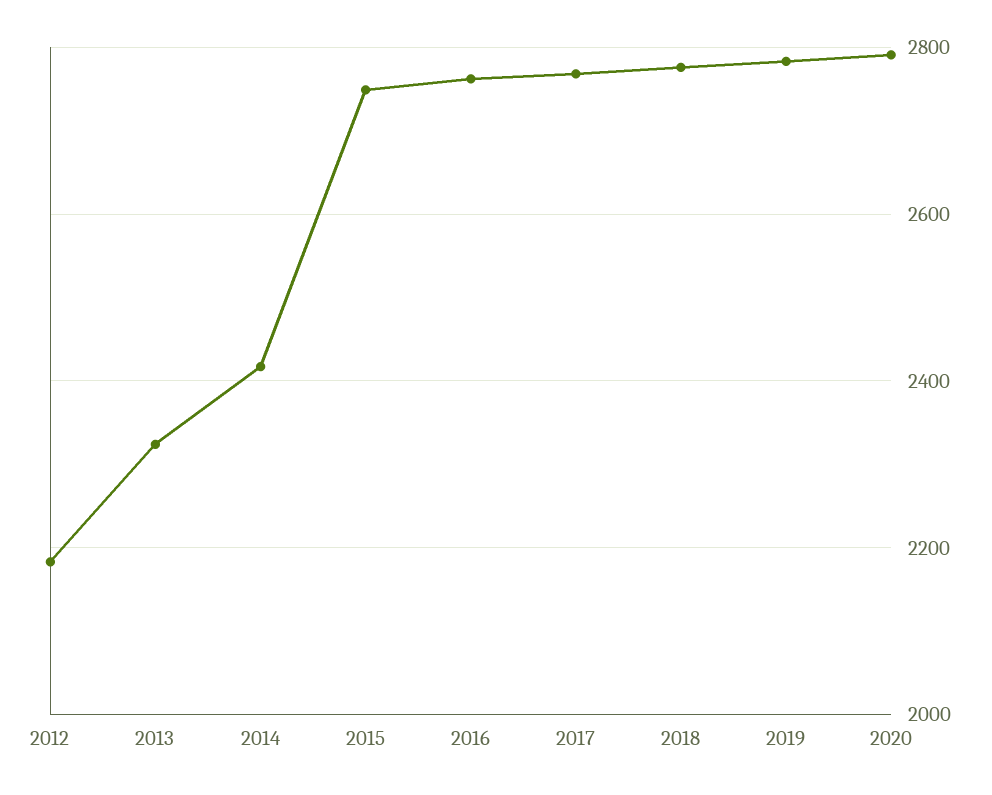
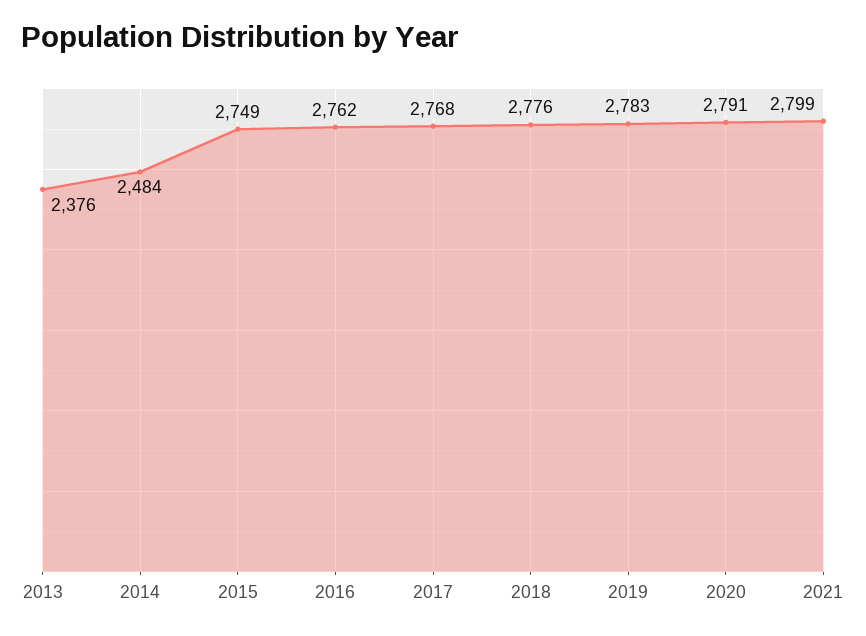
2012: 2180 -> none
2013: 2320 -> 2376
2014: 2420 -> 2484
2021: none -> 2799

